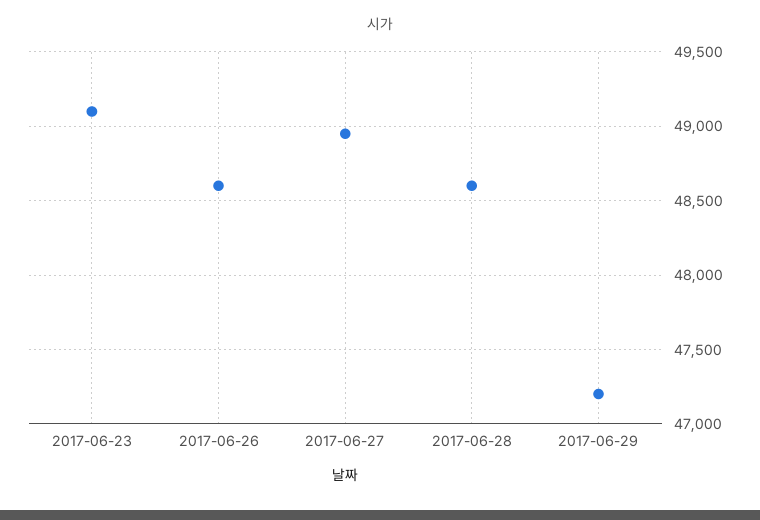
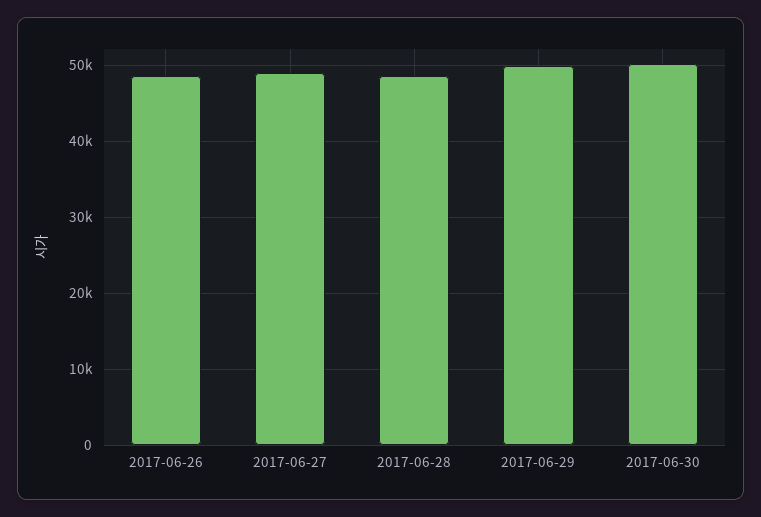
2017-06-23: 49100 -> none
2017-06-29: 47200 -> 50000
2017-06-30: none -> 50000

